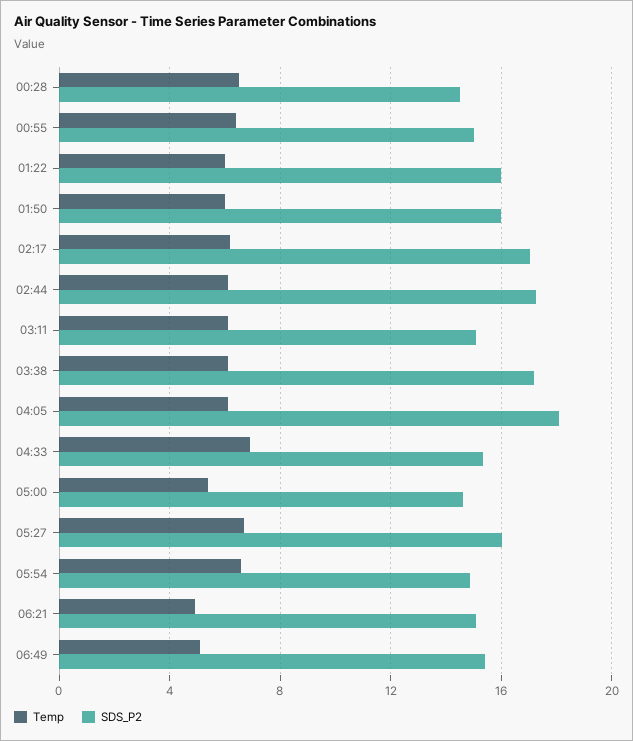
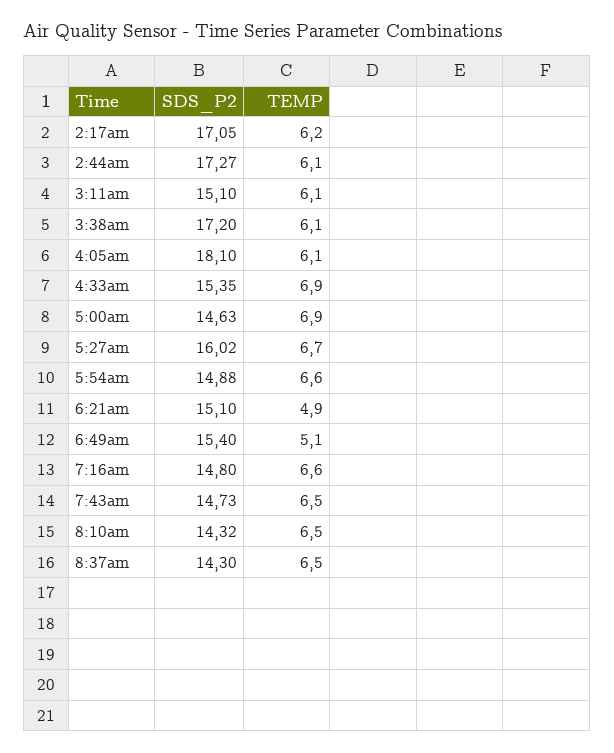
Temp, 00:28: 6.5 -> none
SDS_P2, 00:28: 14.5 -> none
Temp, 00:55: 6.5 -> none
SDS_P2, 00:55: 15 -> none
Temp, 01:22: 6 -> none
SDS_P2, 01:22: 16 -> none
Temp, 01:50: 6 -> none
SDS_P2, 01:50: 16 -> none
Temp, 05:00: 5.5 -> 6.9
SDS_P2, 7:16am: none -> 14.8
Temp, 7:16am: none -> 6.6
SDS_P2, 7:43am: none -> 14.73
Temp, 7:43am: none -> 6.5
SDS_P2, 8:10am: none -> 14.32
Temp, 8:10am: none -> 6.5
SDS_P2, 8:37am: none -> 14.3
Temp, 8:37am: none -> 6.5

